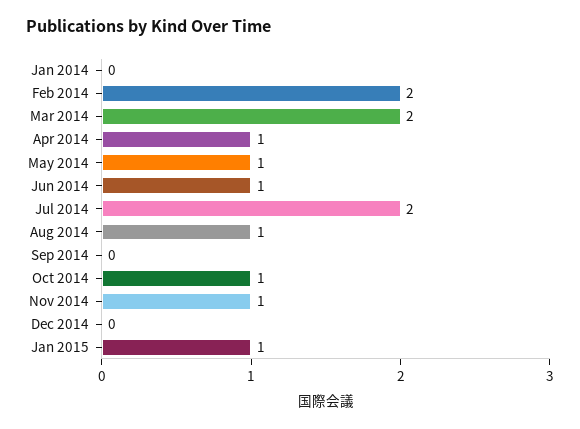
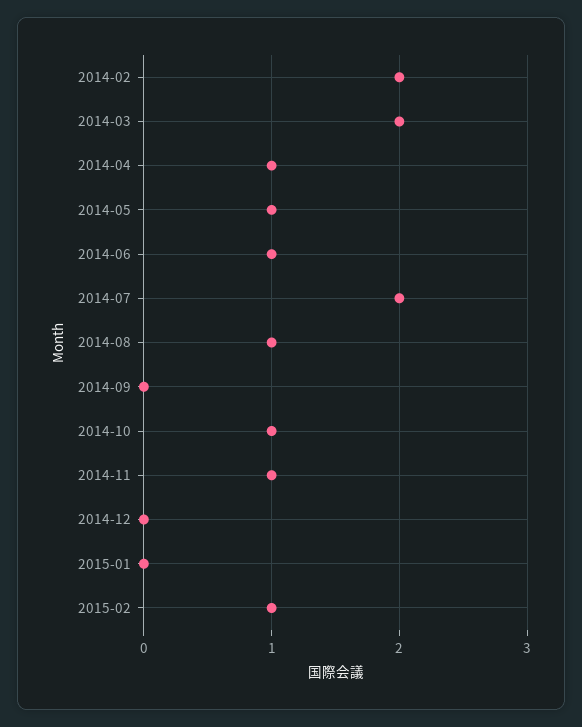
Jan 2014: 0 -> none
Jan 2015: 1 -> 0
2015-02: none -> 1

